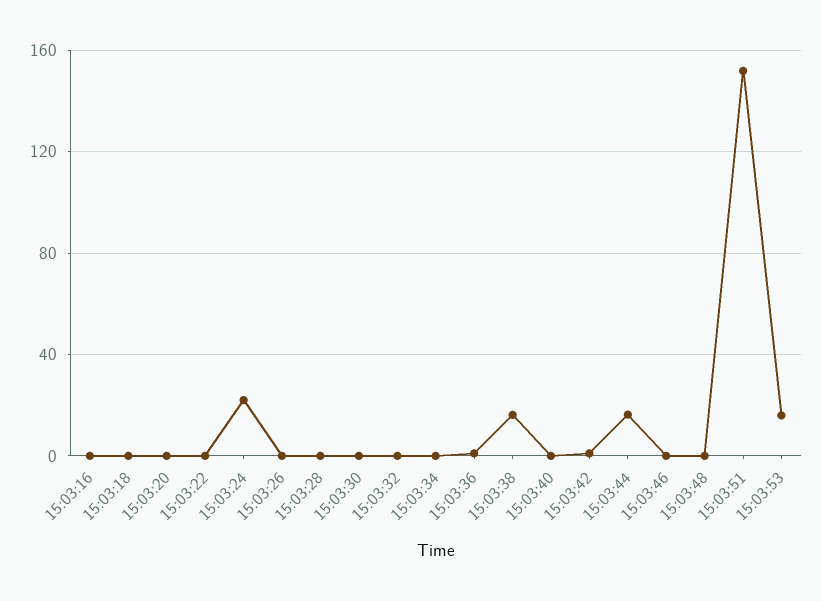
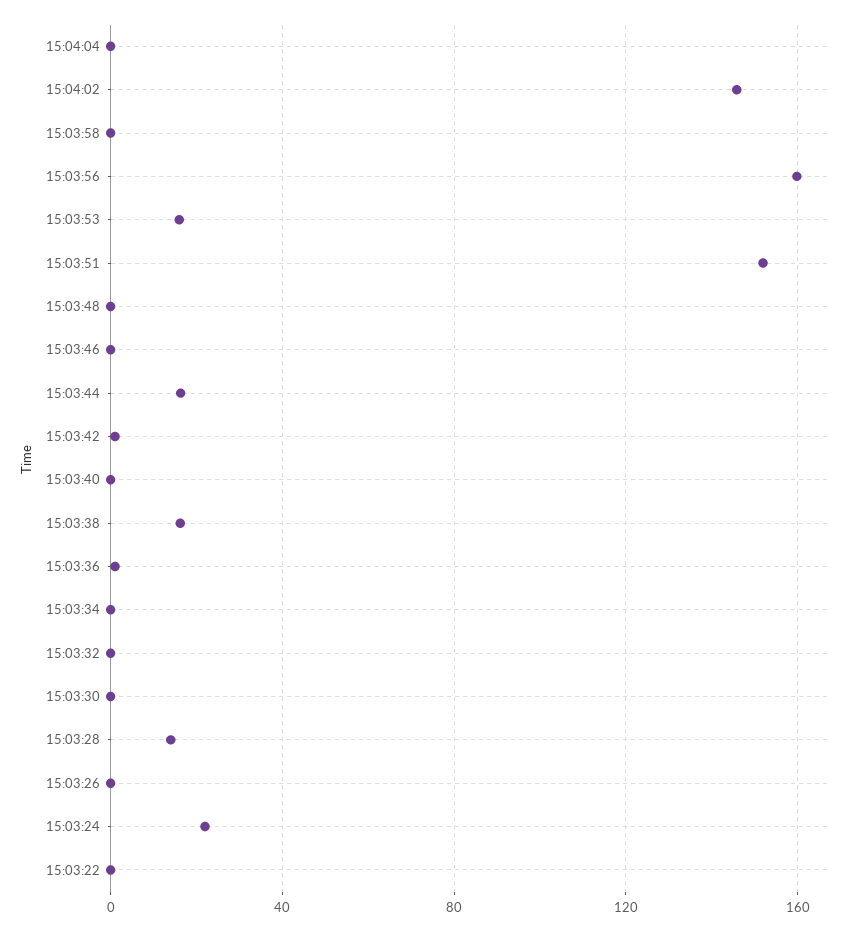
15:03:16: 0 -> none
15:03:18: 0 -> none
15:03:20: 0 -> none
15:03:28: 0 -> 15
15:04:04: none -> 0
15:04:02: none -> 145
15:03:58: none -> 0
15:03:56: none -> 160

